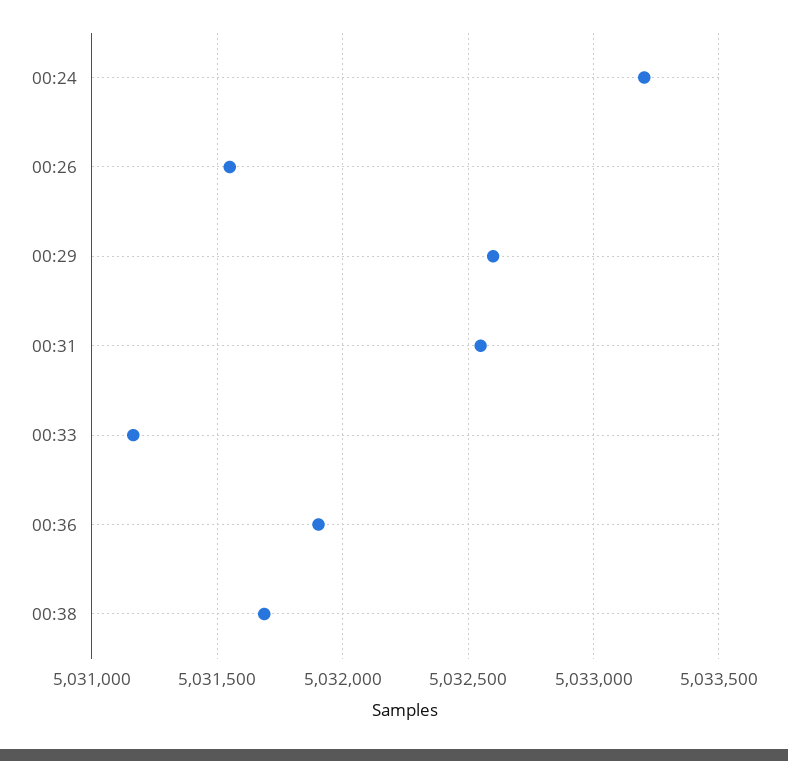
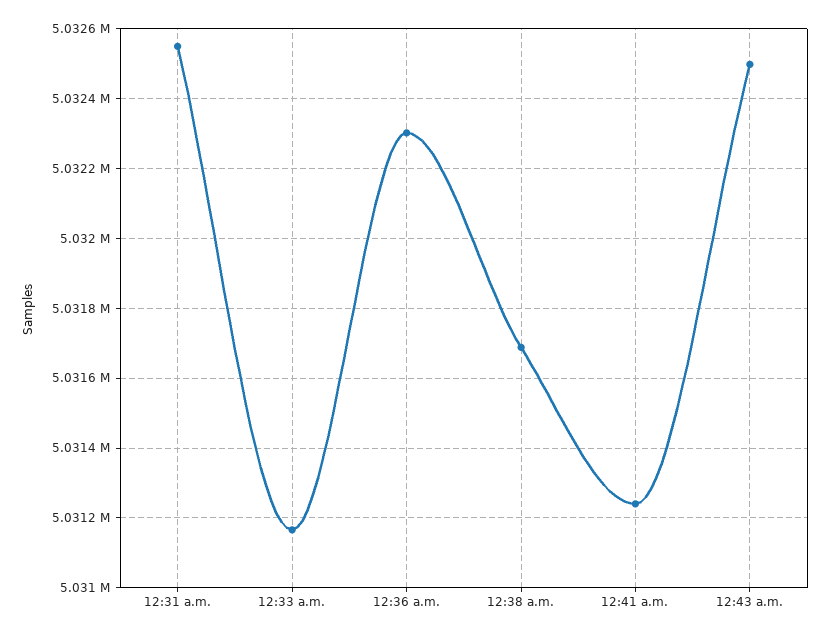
00:24: 5033200 -> none
00:26: 5031550 -> none
00:29: 5032600 -> none
00:36: 5031900 -> 5032300
12:41 a.m.: none -> 5031240
12:43 a.m.: none -> 5032500

